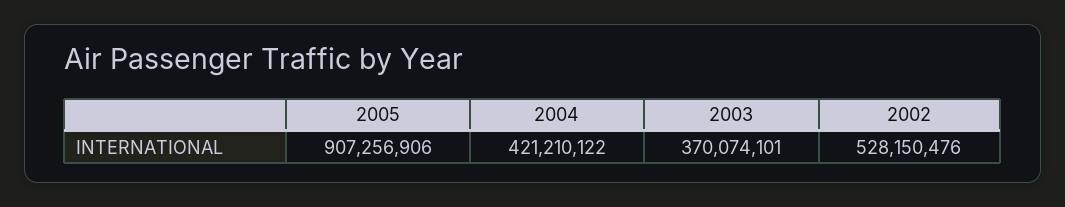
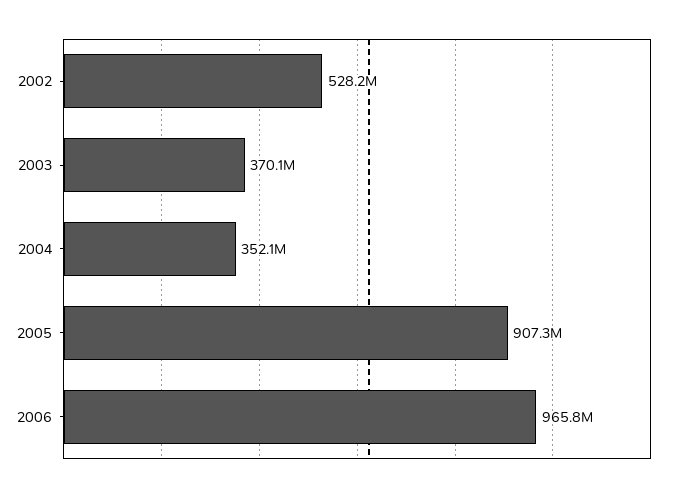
2004: 421210122 -> 352100000
2006: none -> 965800000

